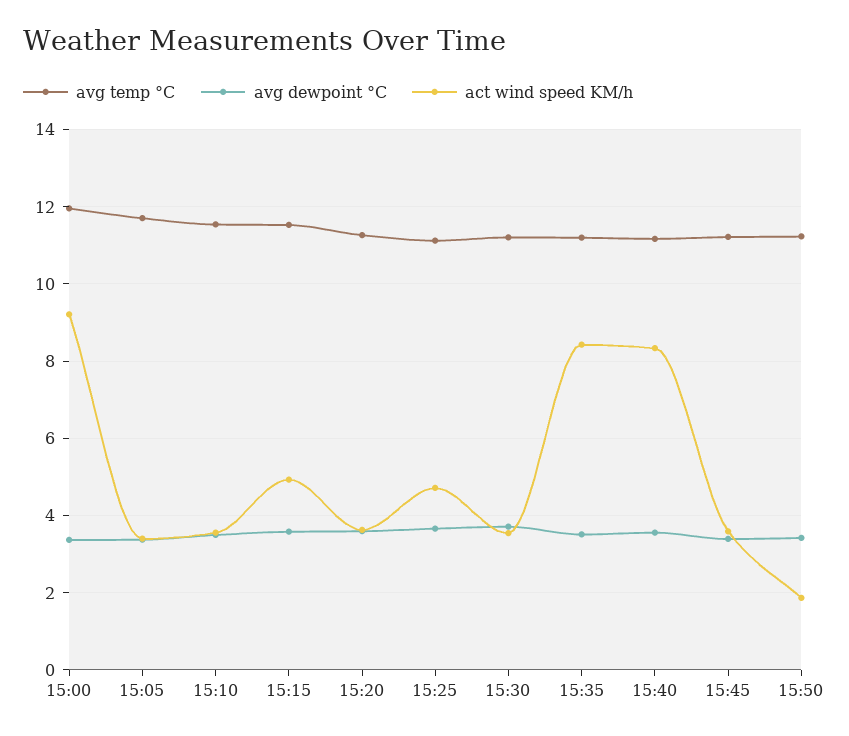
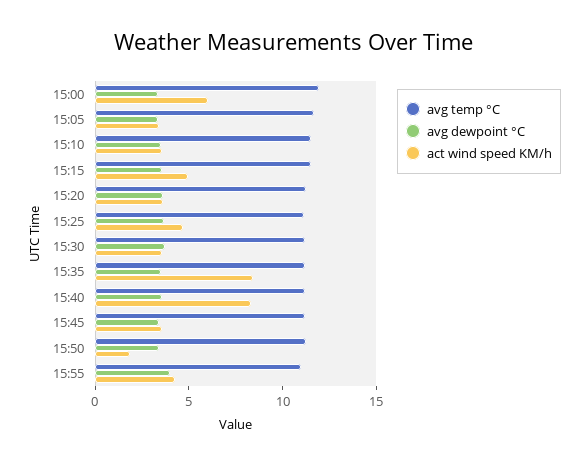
act wind speed KM/h, 15:00: 9.2 -> 6
avg temp °C, 15:55: none -> 11
avg dewpoint °C, 15:55: none -> 4
act wind speed KM/h, 15:55: none -> 4

